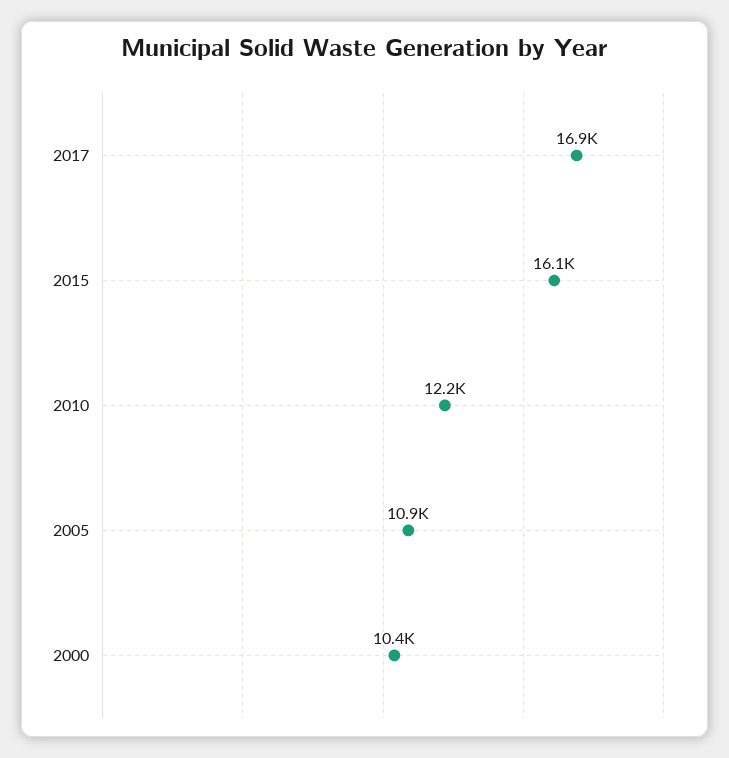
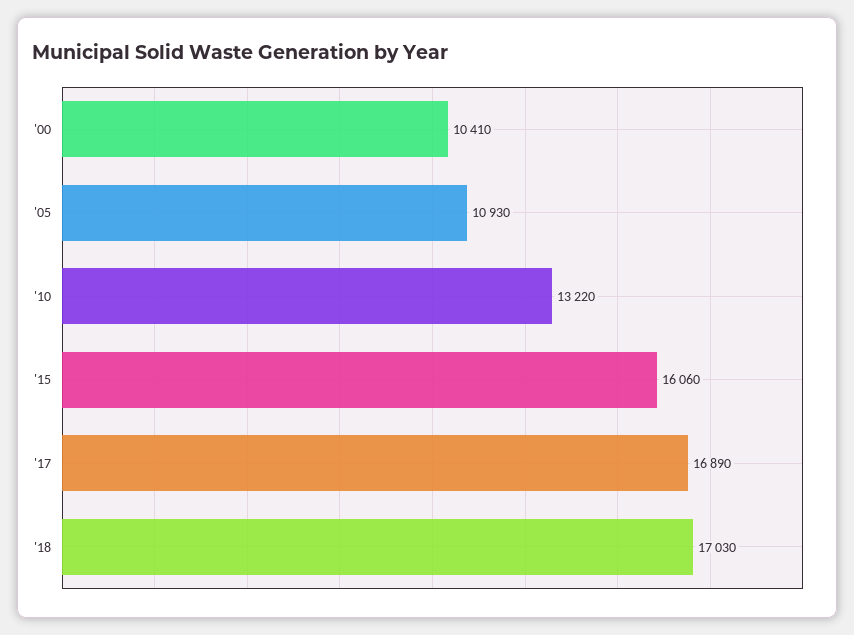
2010: 12200 -> 13220
'18: none -> 17030

